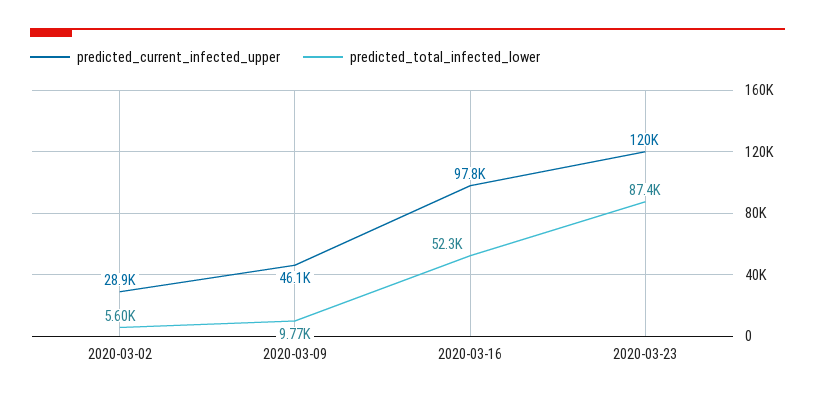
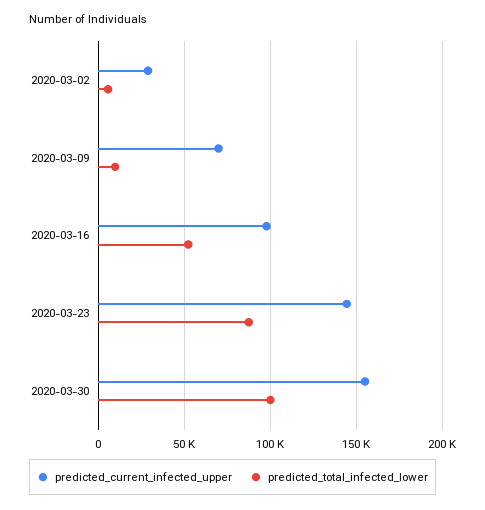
predicted_current_infected_upper, 2020-03-09: 46100 -> 70000
predicted_current_infected_upper, 2020-03-23: 120000 -> 145000
predicted_current_infected_upper, 2020-03-30: none -> 155000
predicted_total_infected_lower, 2020-03-30: none -> 100000

